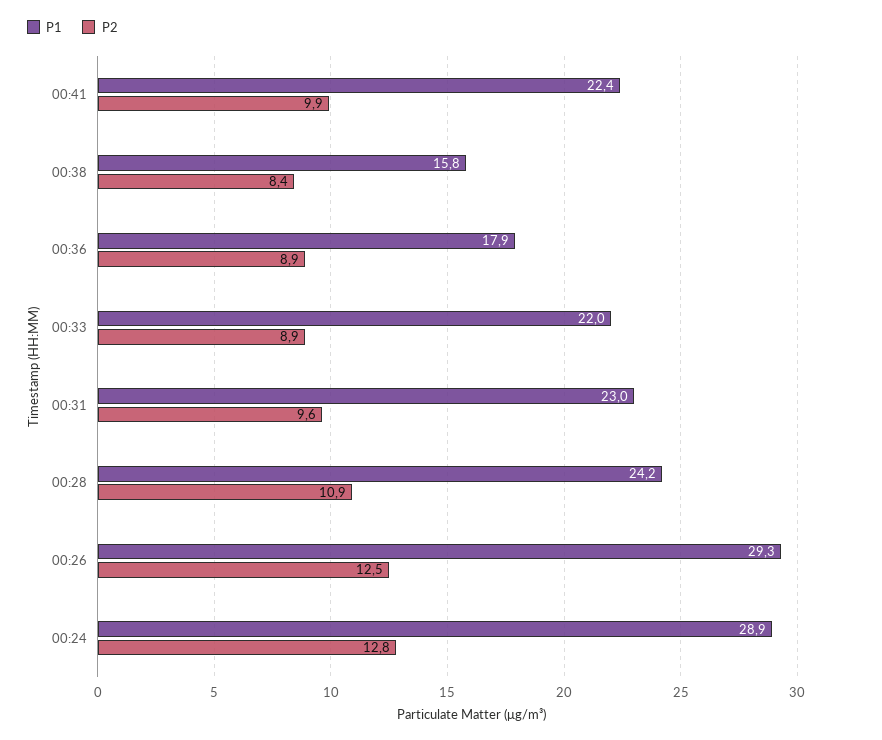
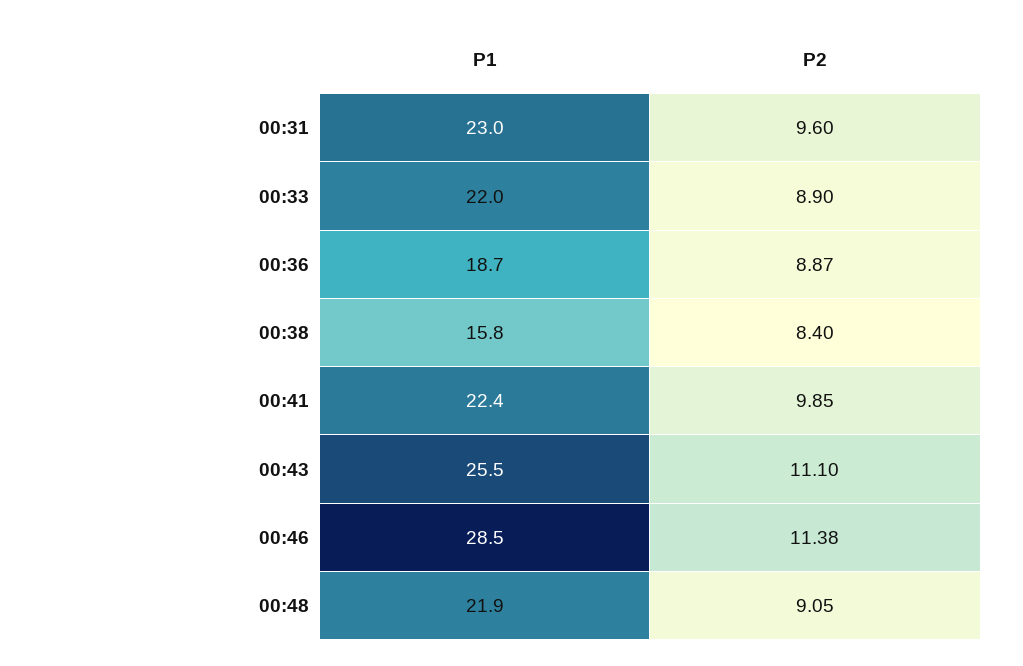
P1, 00:36: 17.9 -> 18.7
P1, 00:28: 24.2 -> none
P2, 00:28: 10.9 -> none
P1, 00:26: 29.3 -> none
P2, 00:26: 12.5 -> none
P1, 00:24: 28.9 -> none
P2, 00:24: 12.8 -> none
P1, 00:43: none -> 25.5
P2, 00:43: none -> 11.1
P1, 00:46: none -> 28.5
P2, 00:46: none -> 11.38
P1, 00:48: none -> 21.9
P2, 00:48: none -> 9.05

